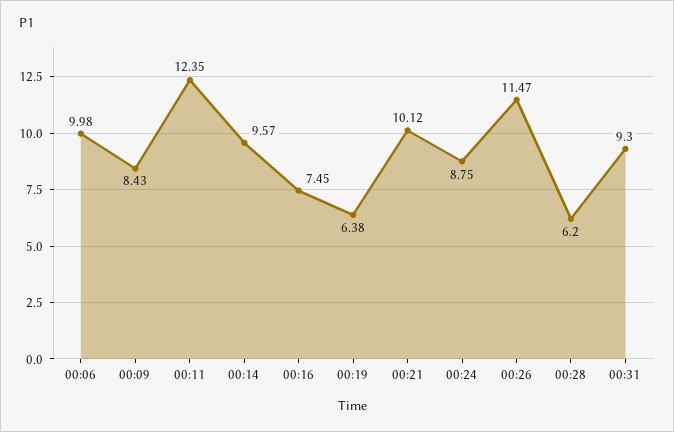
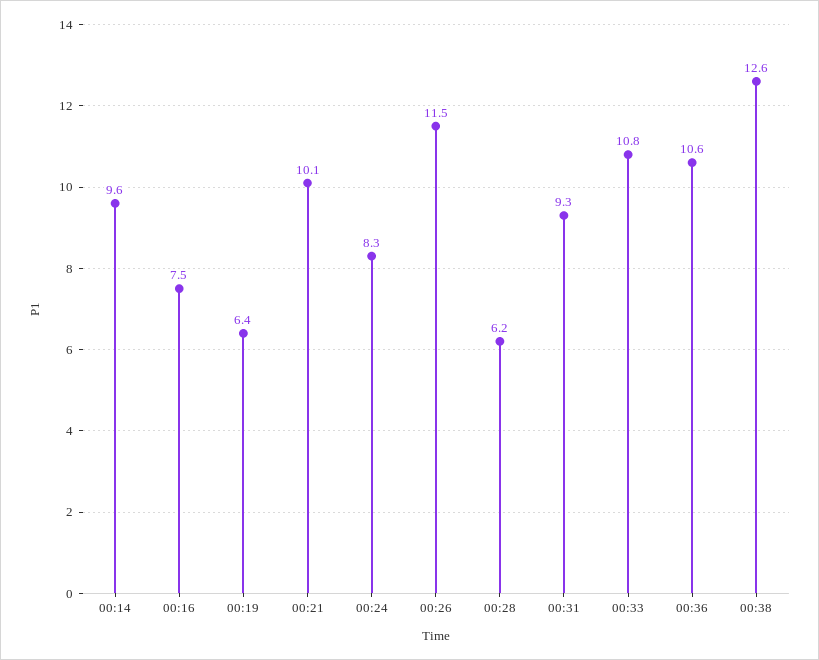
00:06: 9.98 -> none
00:09: 8.43 -> none
00:11: 12.35 -> none
00:24: 8.75 -> 8.3
00:33: none -> 10.8
00:36: none -> 10.6
00:38: none -> 12.6

